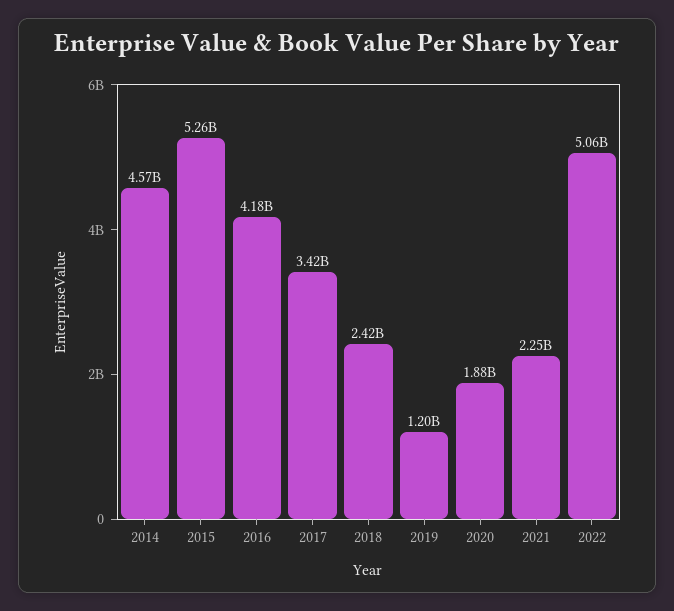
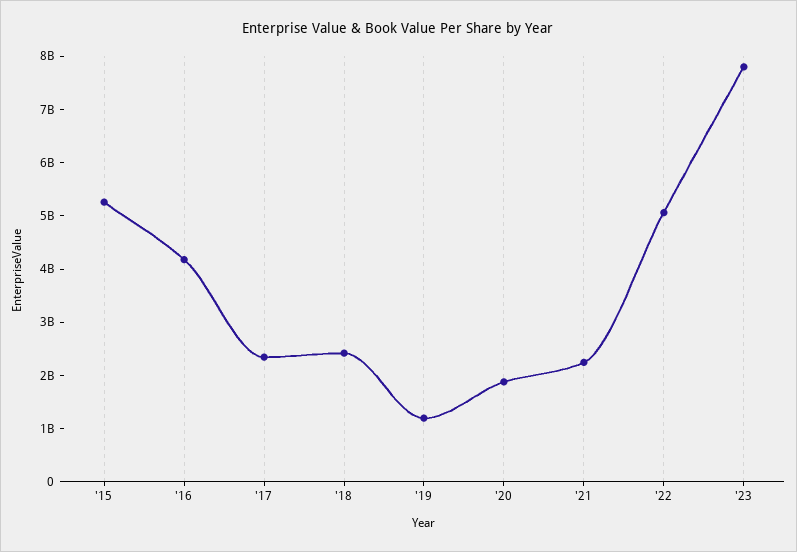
2014: 4570000000 -> none
2017: 3420000000 -> 2400000000
'23: none -> 7800000000

